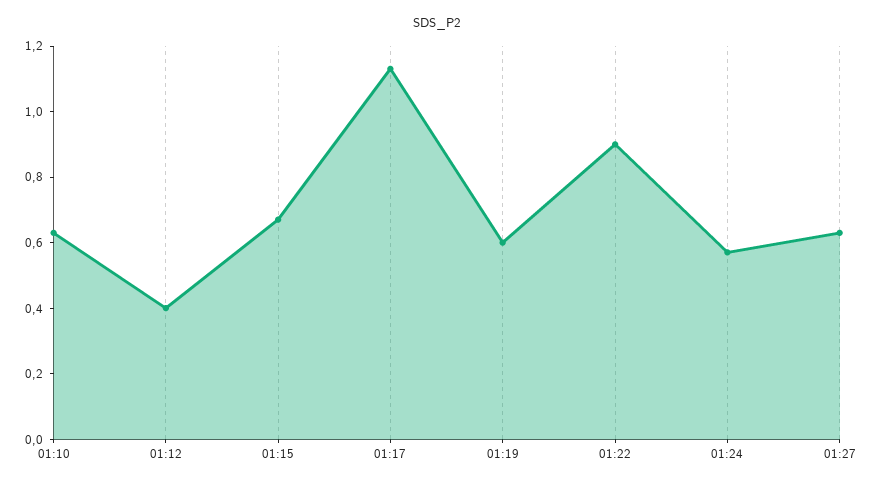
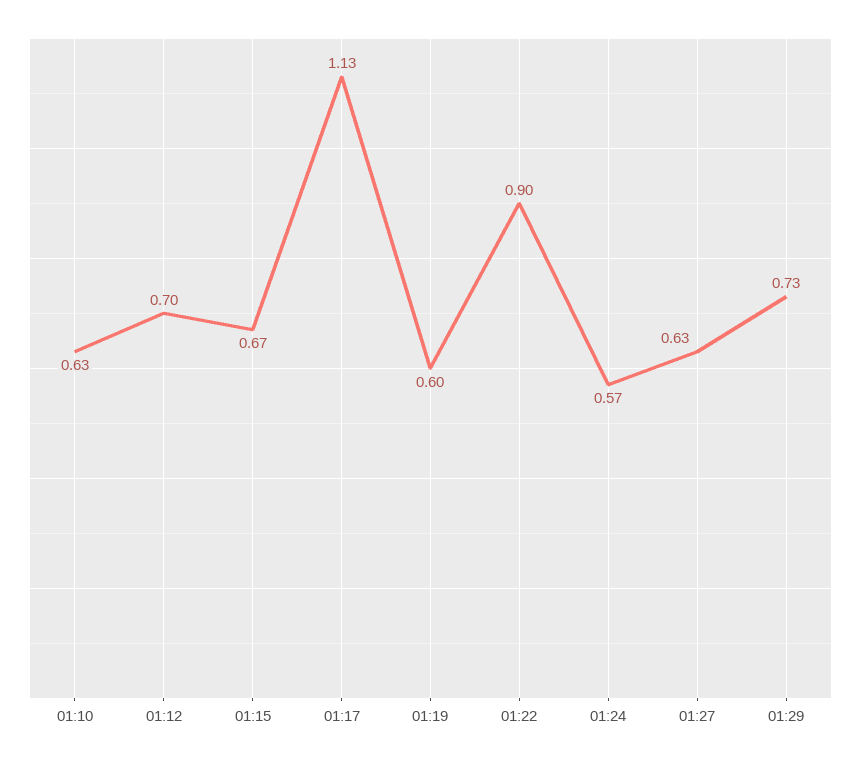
01:12: 0.4 -> 0.7
01:29: none -> 0.73

